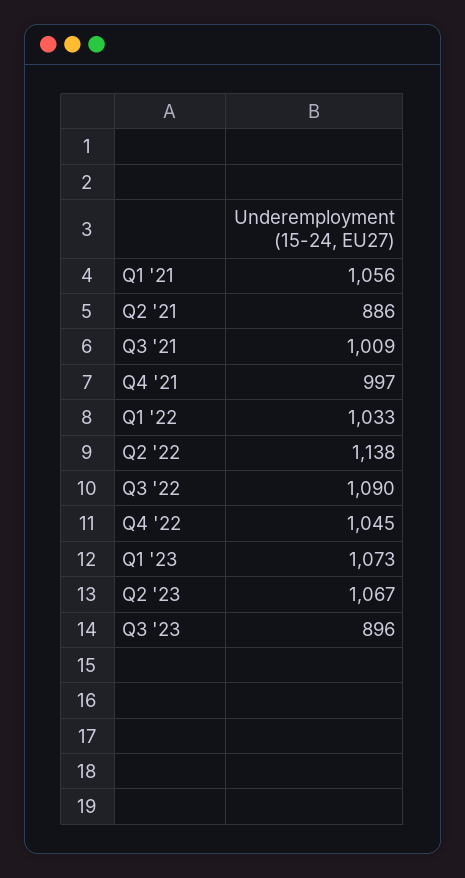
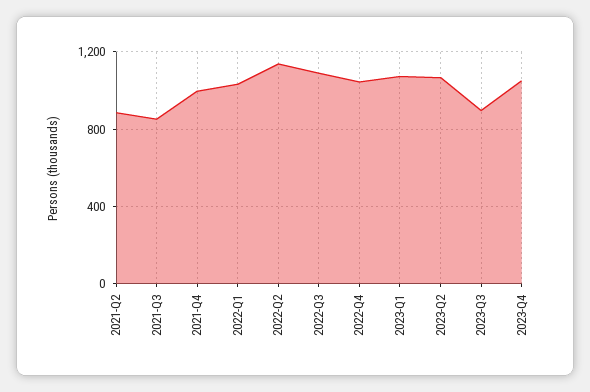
Q1 '21: 1056 -> none
Q3 '21: 1009 -> 850
2023-Q4: none -> 1050

